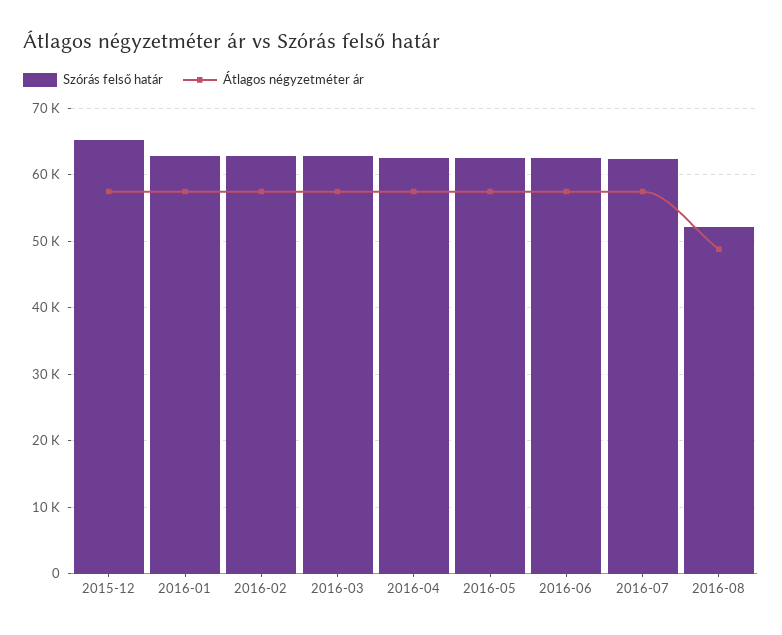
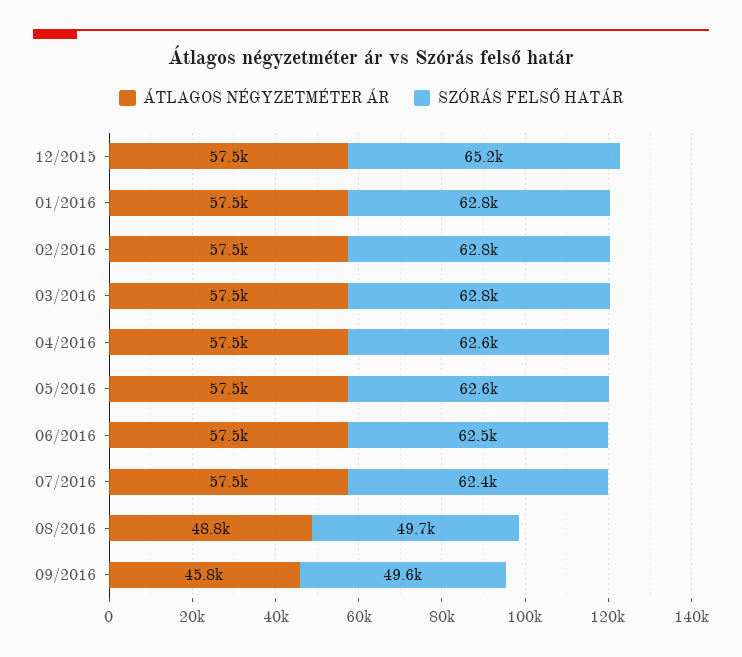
Szórás felső határ, 2016-08: 52000 -> 49700
Átlagos négyzetméter ár, 09/2016: none -> 45800
Szórás felső határ, 09/2016: none -> 49600

